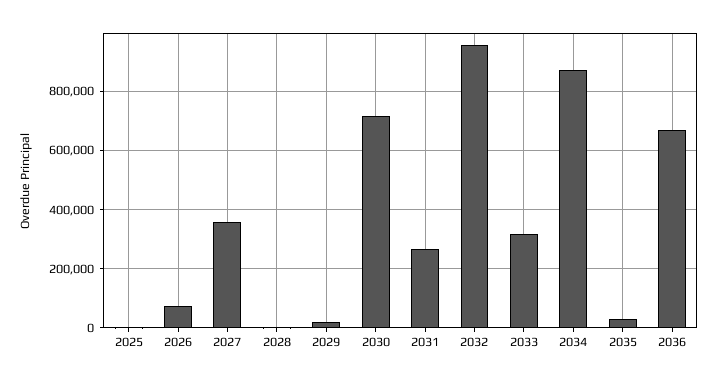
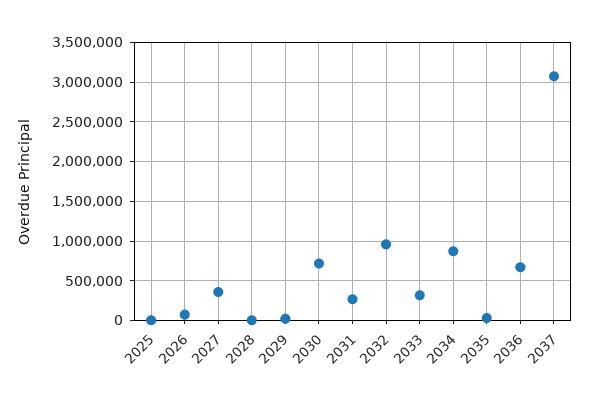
2037: none -> 3100000

